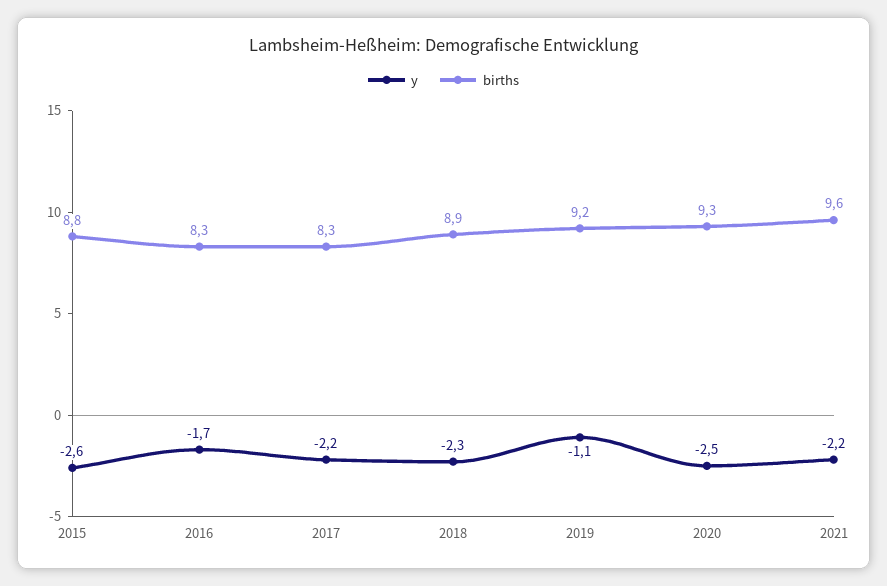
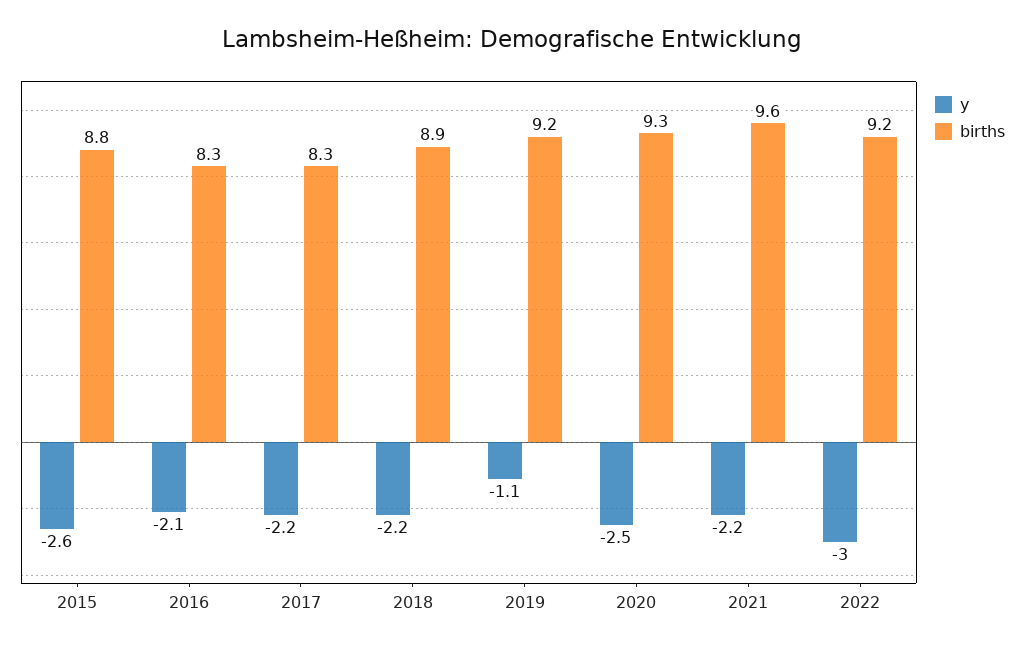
y, 2016: -1.7 -> -2.1
y, 2018: -2.3 -> -2.2
y, 2022: none -> -3
births, 2022: none -> 9.2

